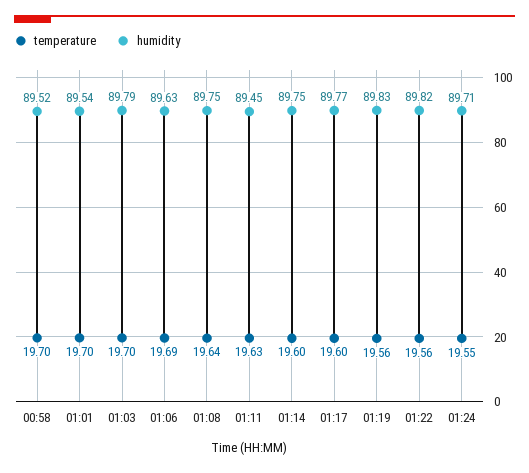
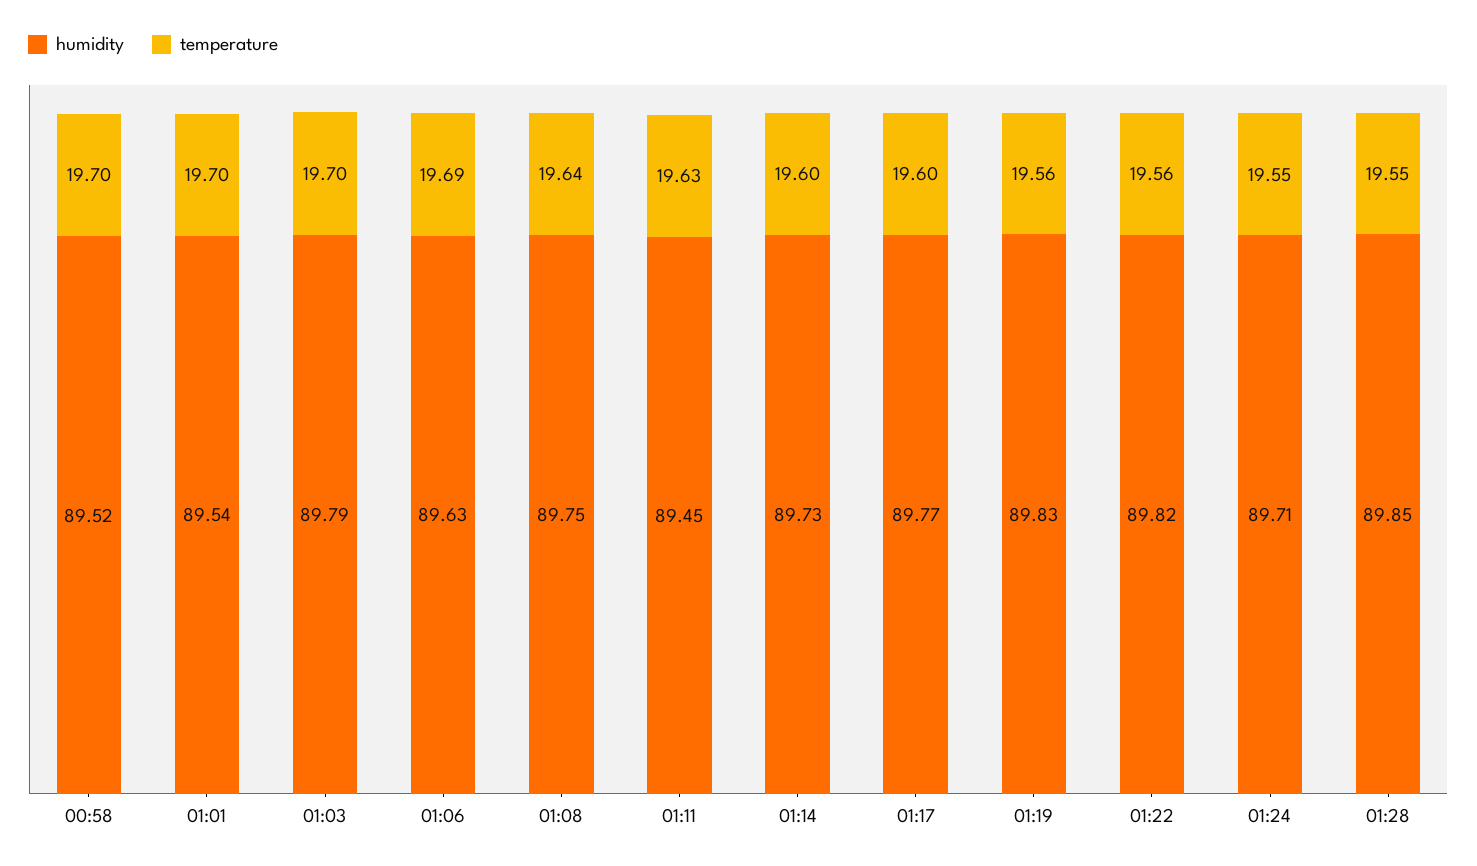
humidity, 01:14: 89.75 -> 89.73
humidity, 01:28: none -> 89.85
temperature, 01:28: none -> 19.55

